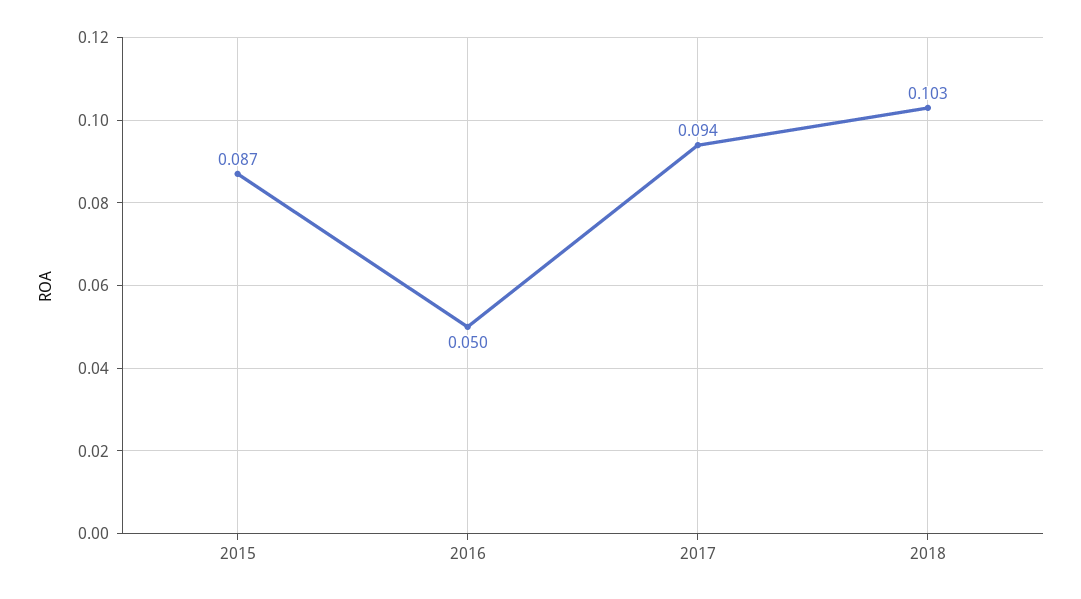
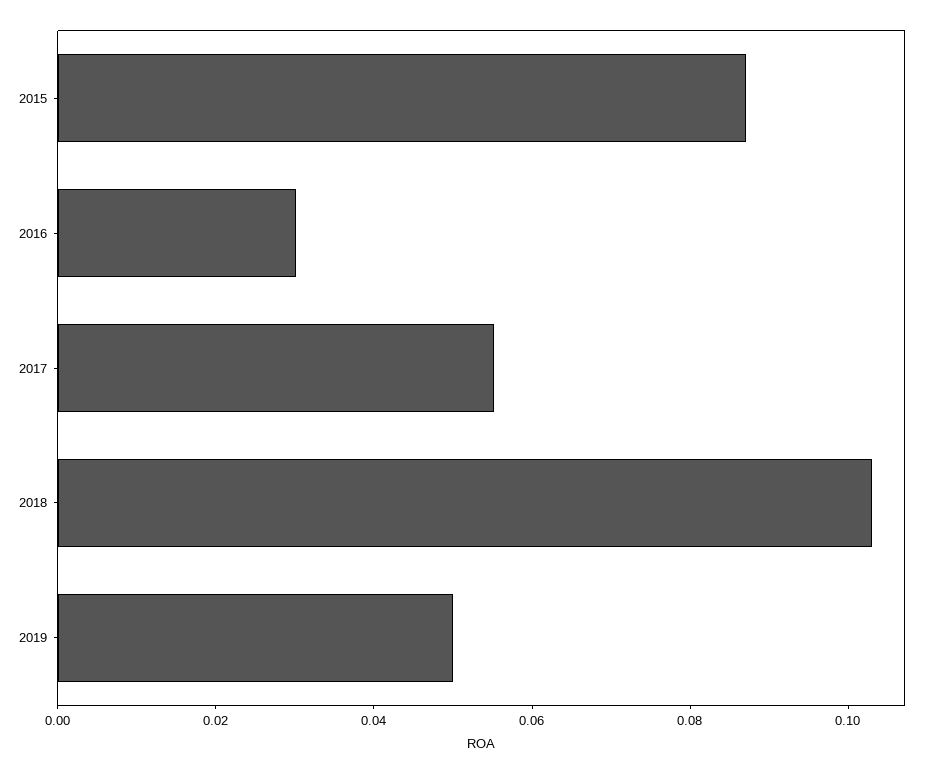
2016: 0.05 -> 0.03
2017: 0.094 -> 0.055
2019: none -> 0.05

